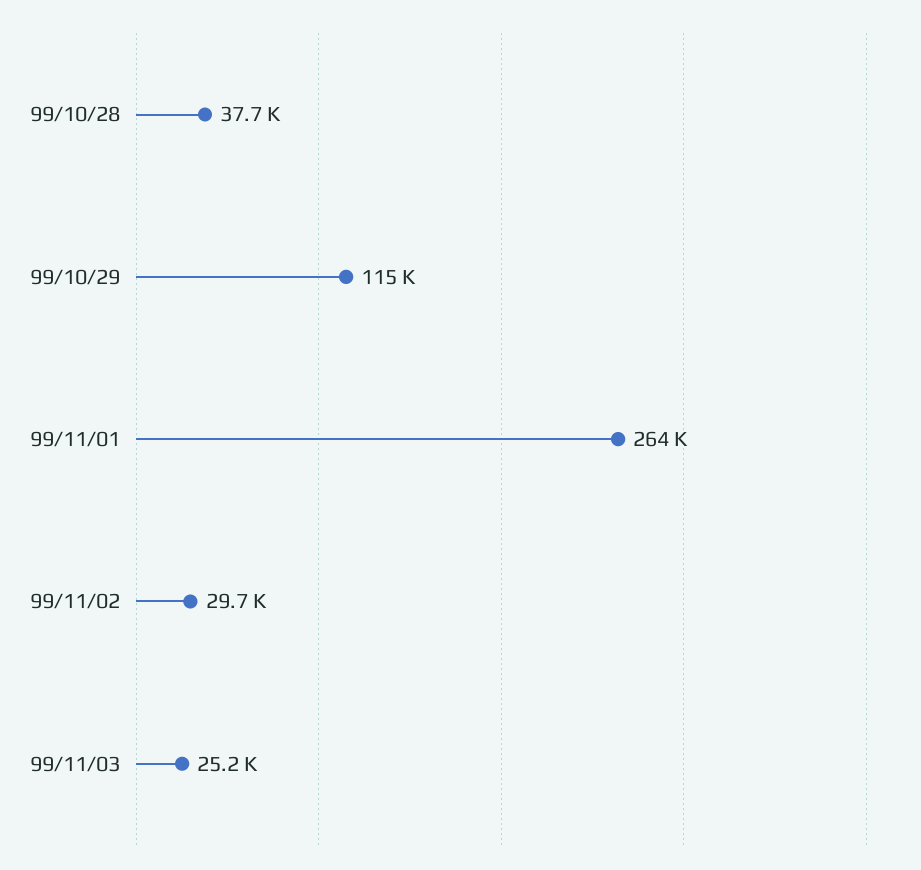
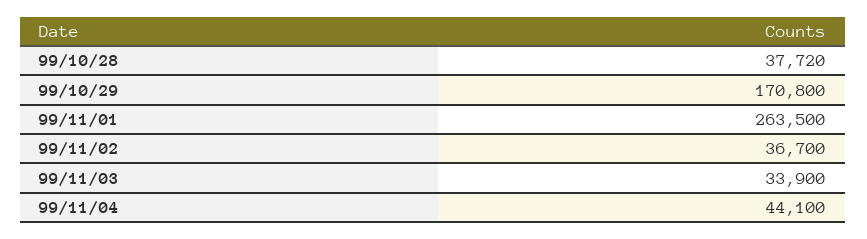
99/10/29: 115000 -> 170800
99/11/02: 29700 -> 36700
99/11/03: 25200 -> 33900
99/11/04: none -> 44100

